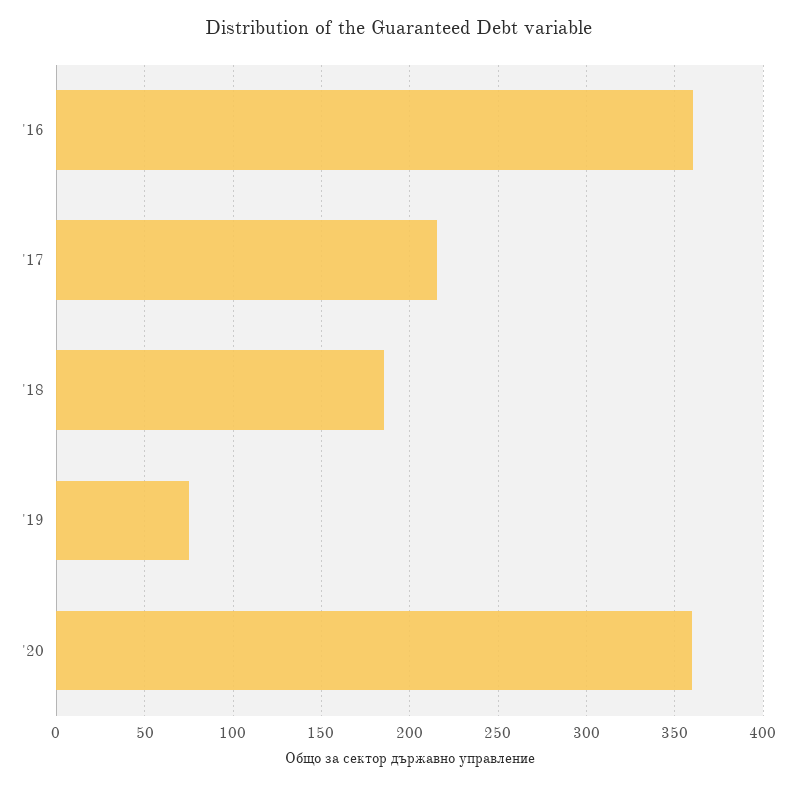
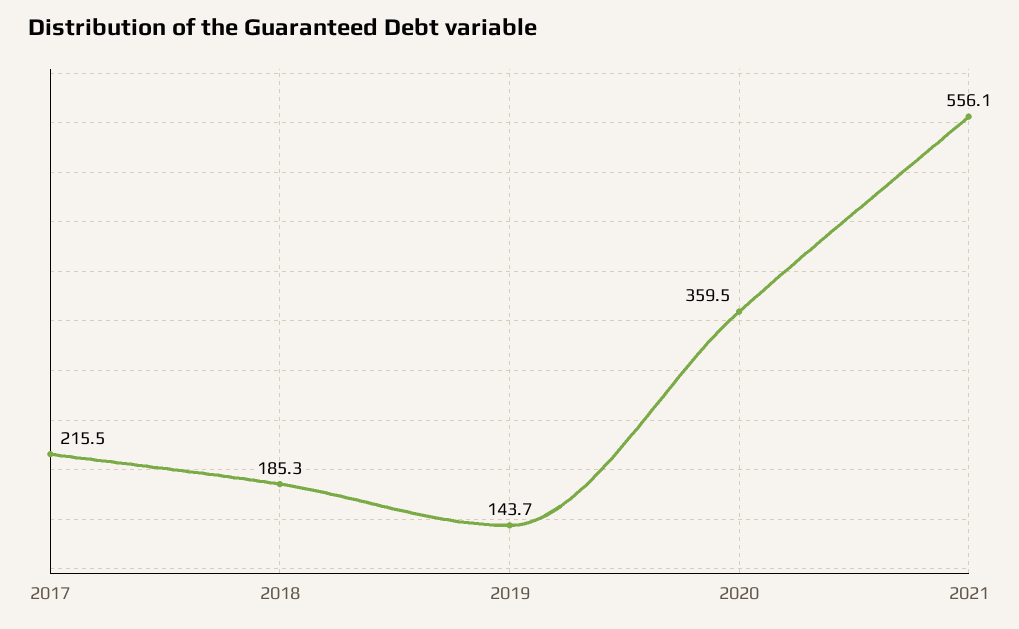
'16: 360 -> none
'19: 75 -> 143.7
2021: none -> 556.1

